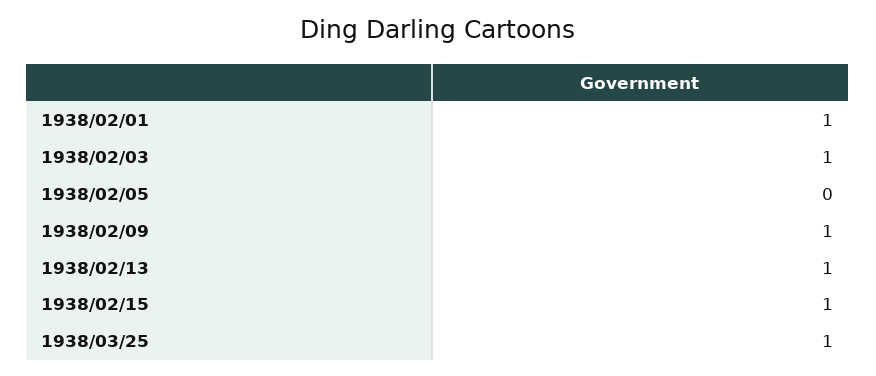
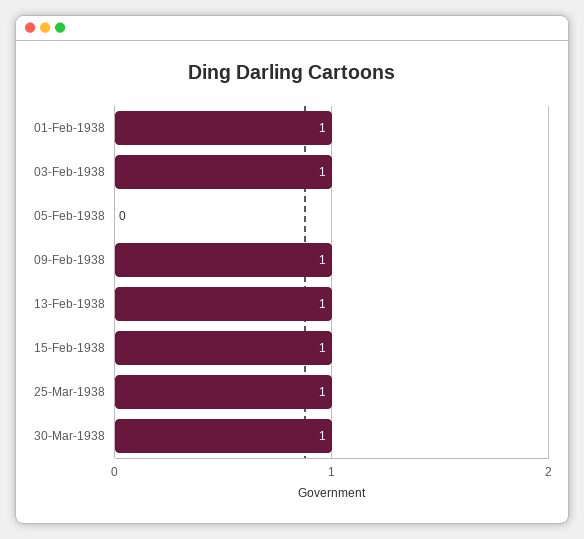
30-Mar-1938: none -> 1

